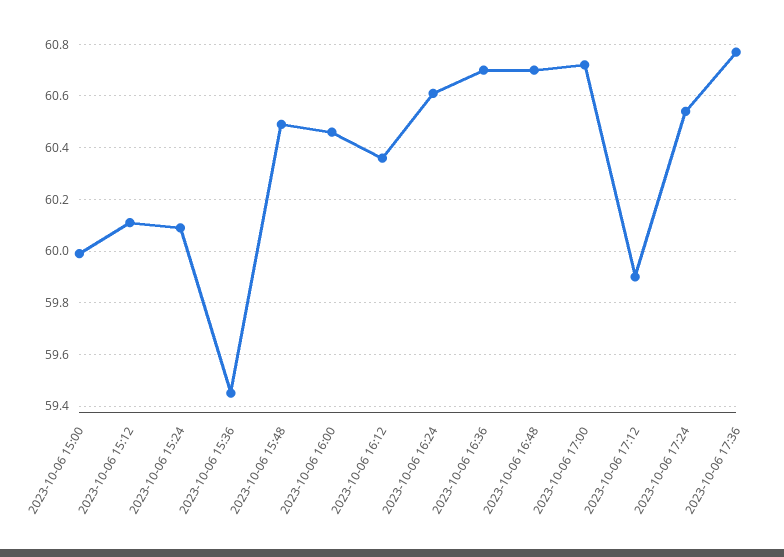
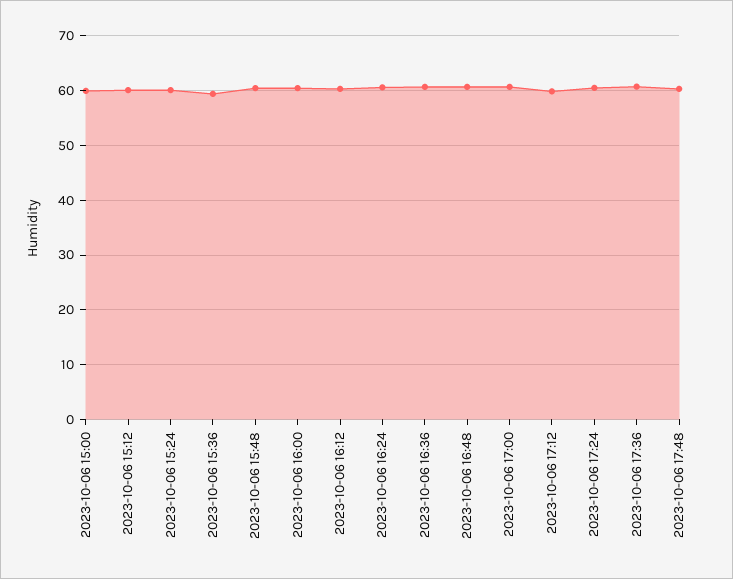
2023-10-06 17:48: none -> 60

